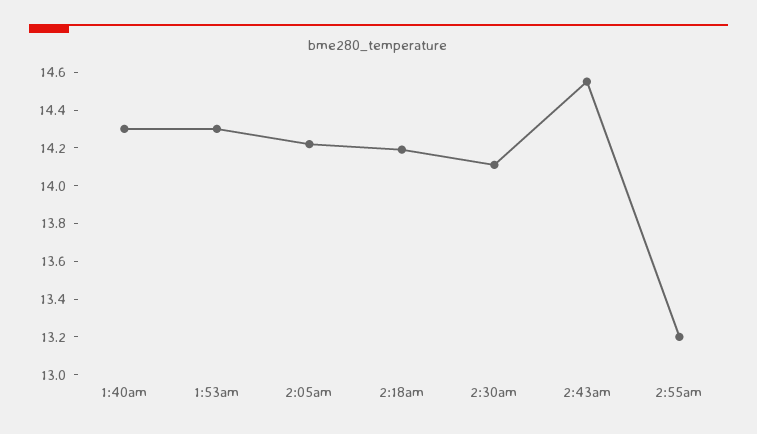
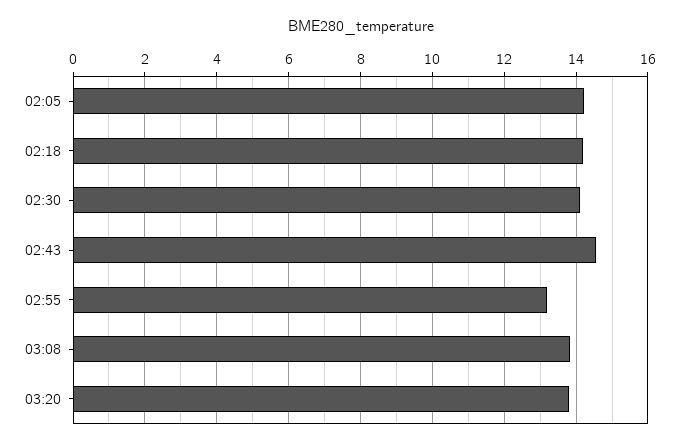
1:40am: 14.3 -> none
1:53am: 14.3 -> none
03:08: none -> 13.8
03:20: none -> 13.8

